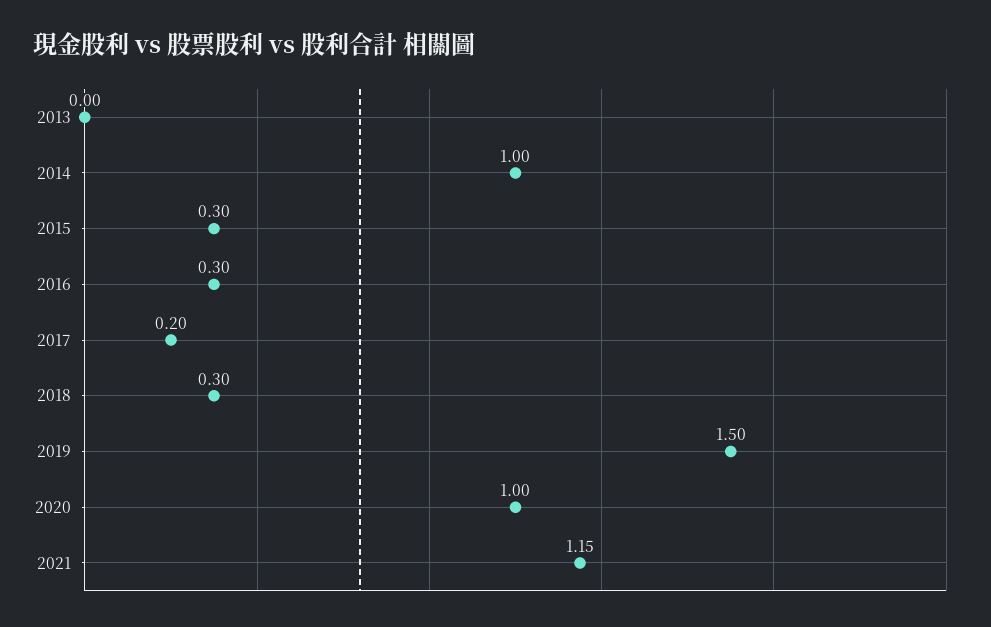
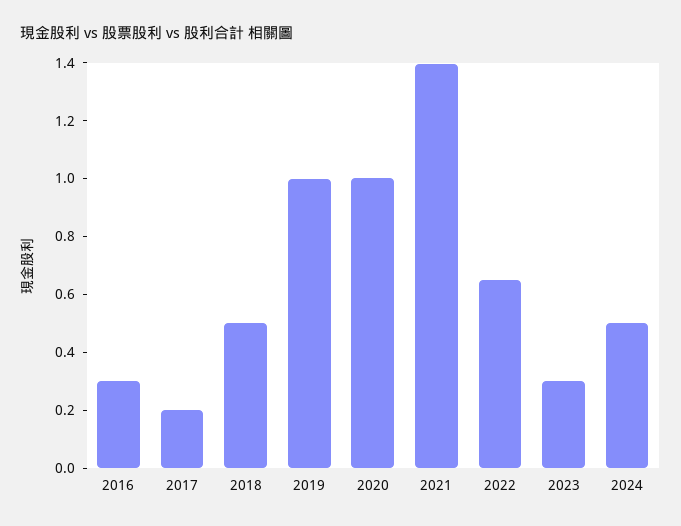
2013: 0 -> none
2014: 1 -> none
2015: 0.3 -> none
2018: 0.3 -> 0.5
2019: 1.5 -> 1
2021: 1.15 -> 1.4
2022: none -> 0.65
2023: none -> 0.3
2024: none -> 0.5

